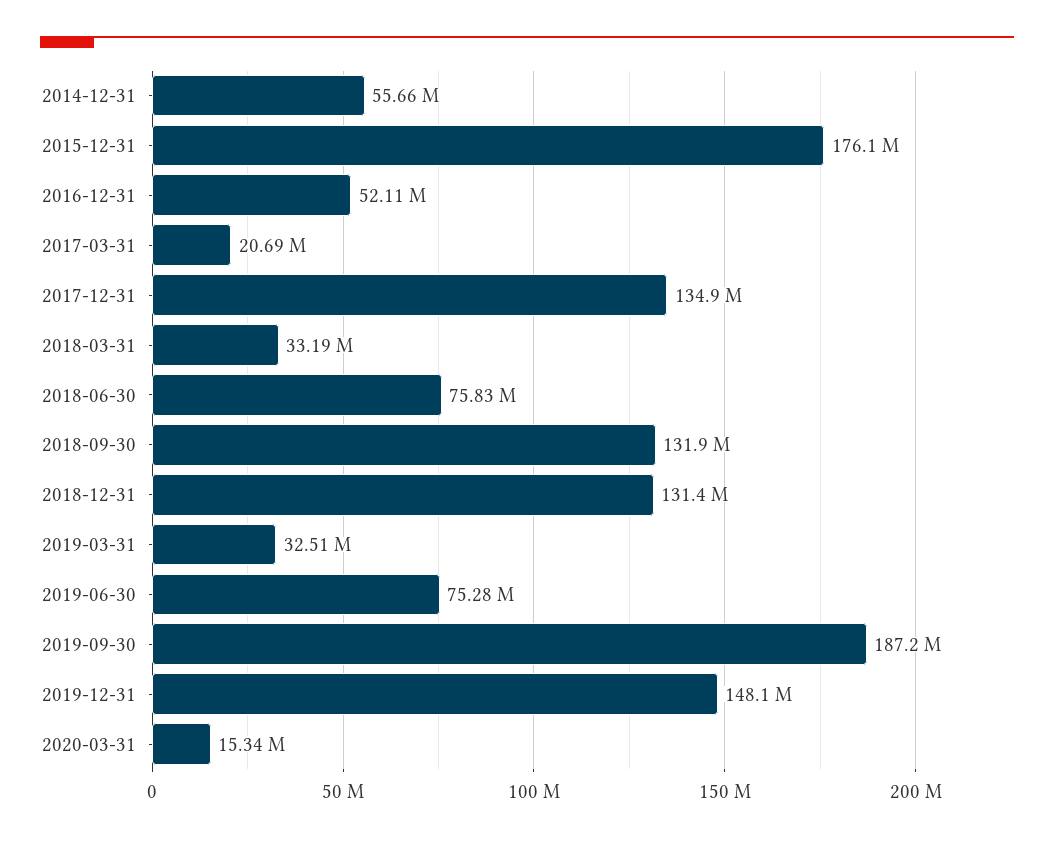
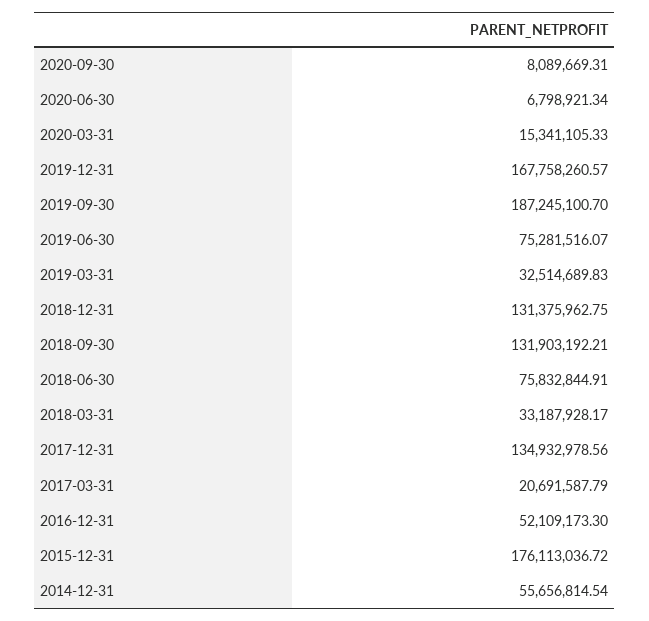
2019-12-31: 148100000 -> 167758260.57
2020-09-30: none -> 8089669.31
2020-06-30: none -> 6798921.34

